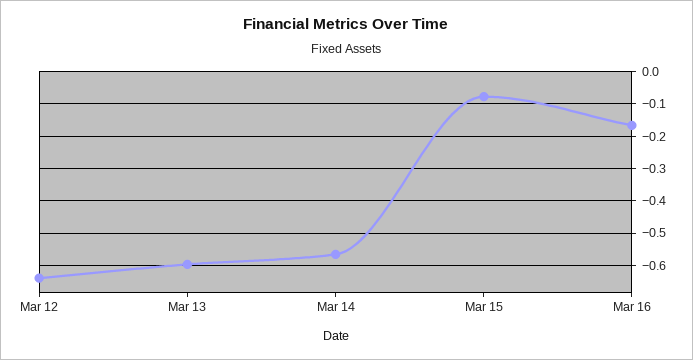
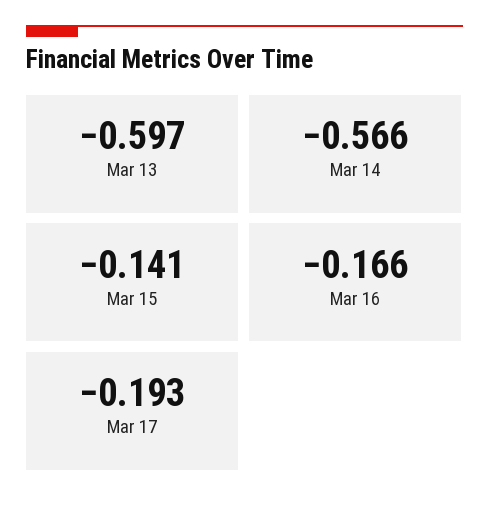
Mar 12: -0.64 -> none
Mar 15: -0.08 -> -0.141
Mar 17: none -> -0.193

